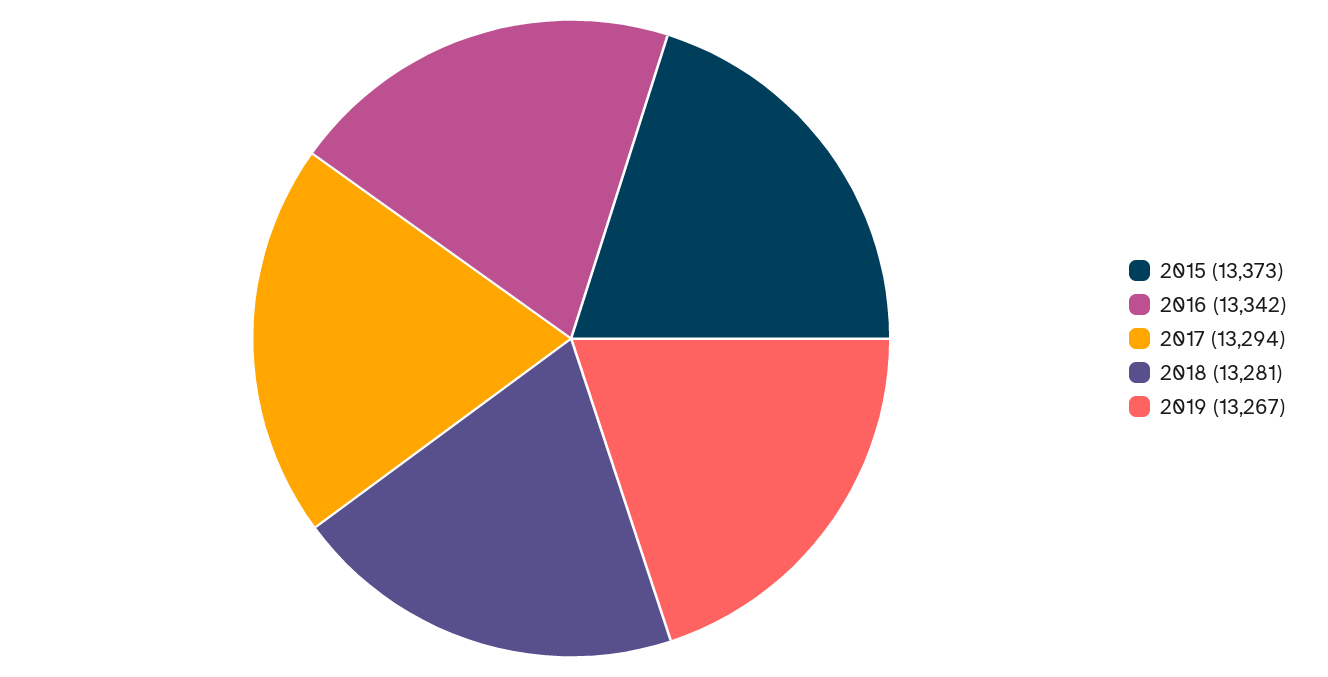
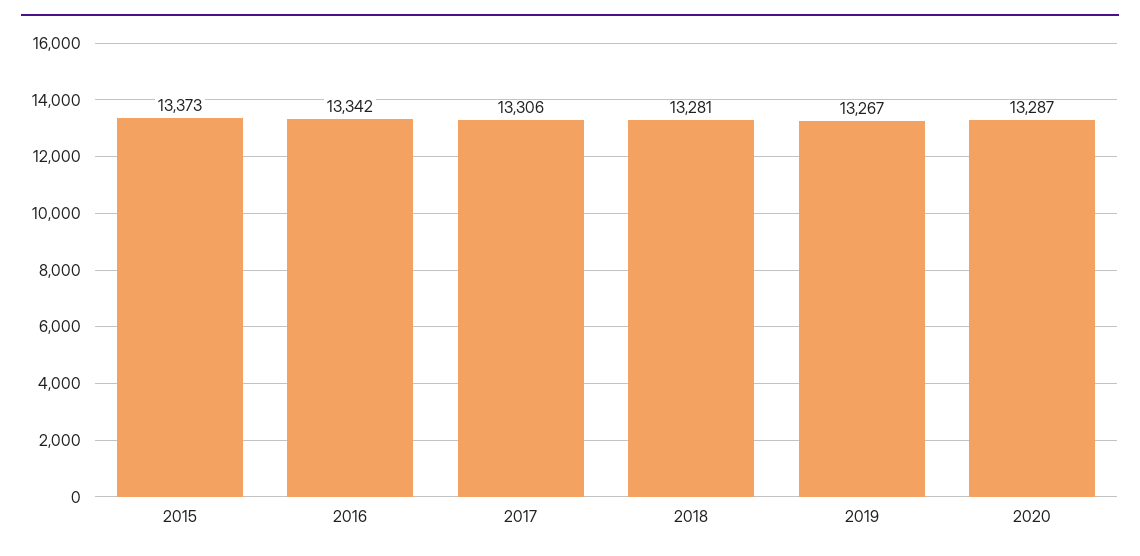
2017: 13294 -> 13306
2020: none -> 13287

